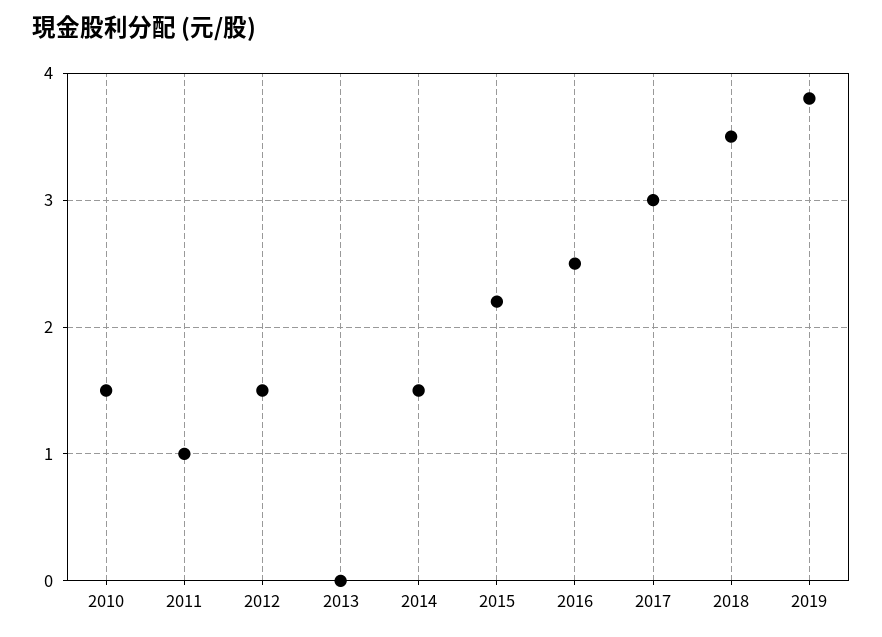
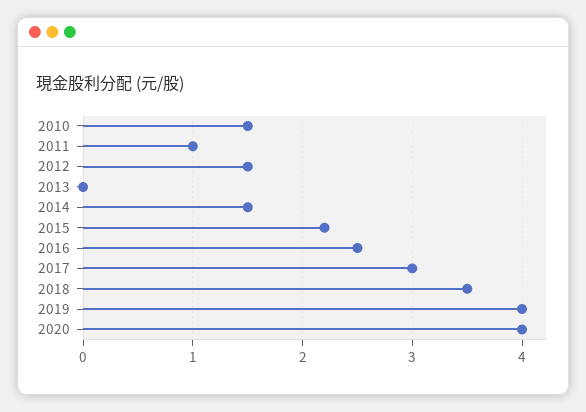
2019: 3.8 -> 4
2020: none -> 4

